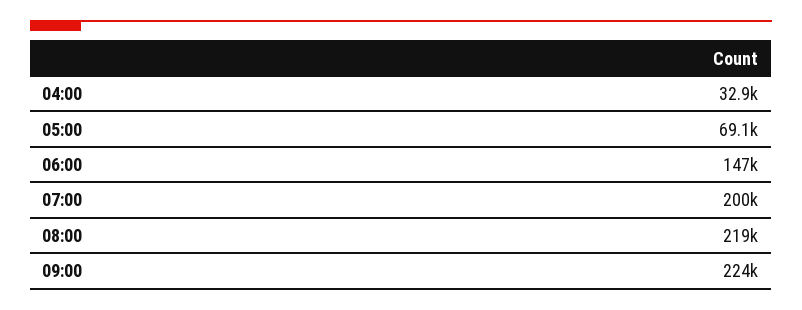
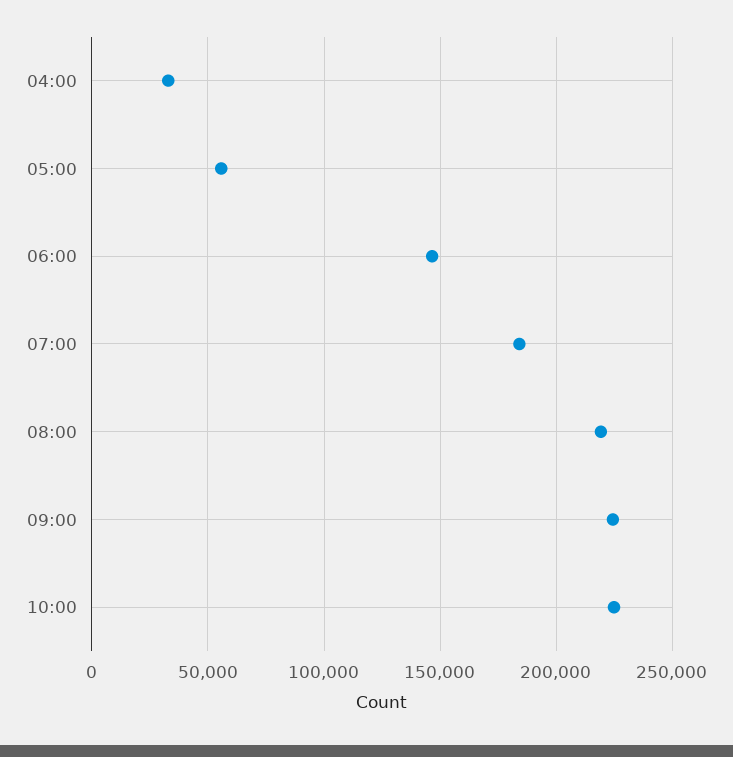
05:00: 69100 -> 55000
07:00: 200000 -> 185000
10:00: none -> 225000

